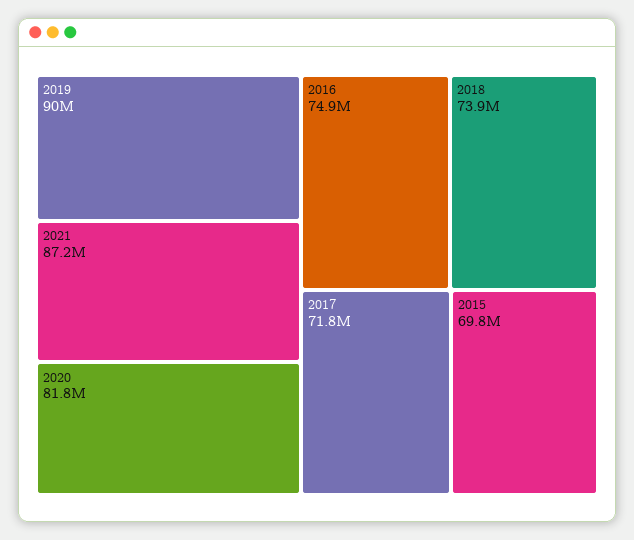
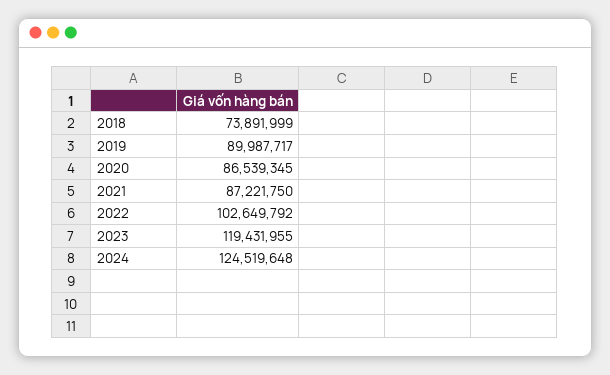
2020: 81800000 -> 86539345
2016: 74900000 -> none
2017: 71800000 -> none
2015: 69800000 -> none
2022: none -> 102649792
2023: none -> 119431955
2024: none -> 124519648

